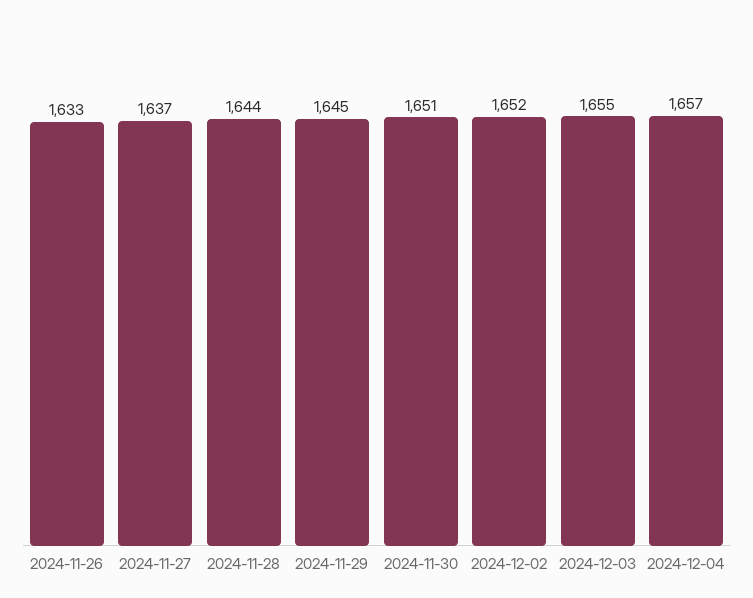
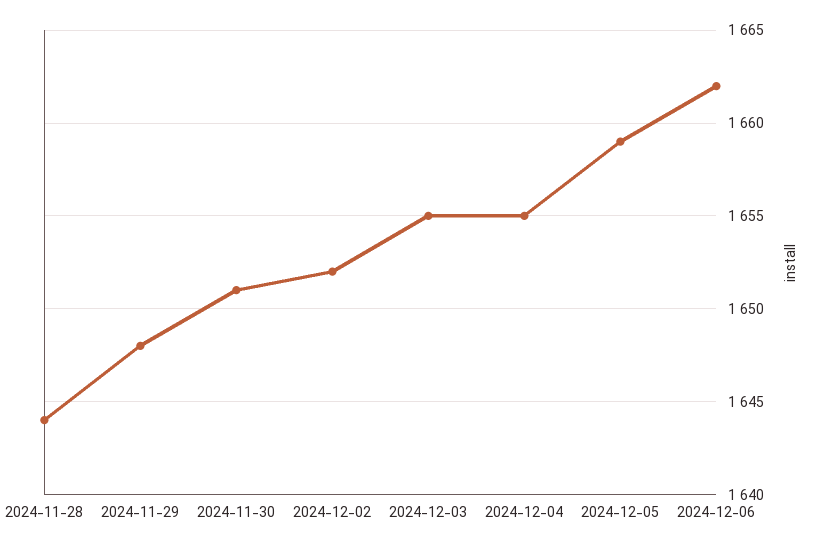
2024-11-26: 1633 -> none
2024-11-27: 1637 -> none
2024-11-29: 1645 -> 1648
2024-12-04: 1657 -> 1655
2024-12-05: none -> 1659
2024-12-06: none -> 1662

